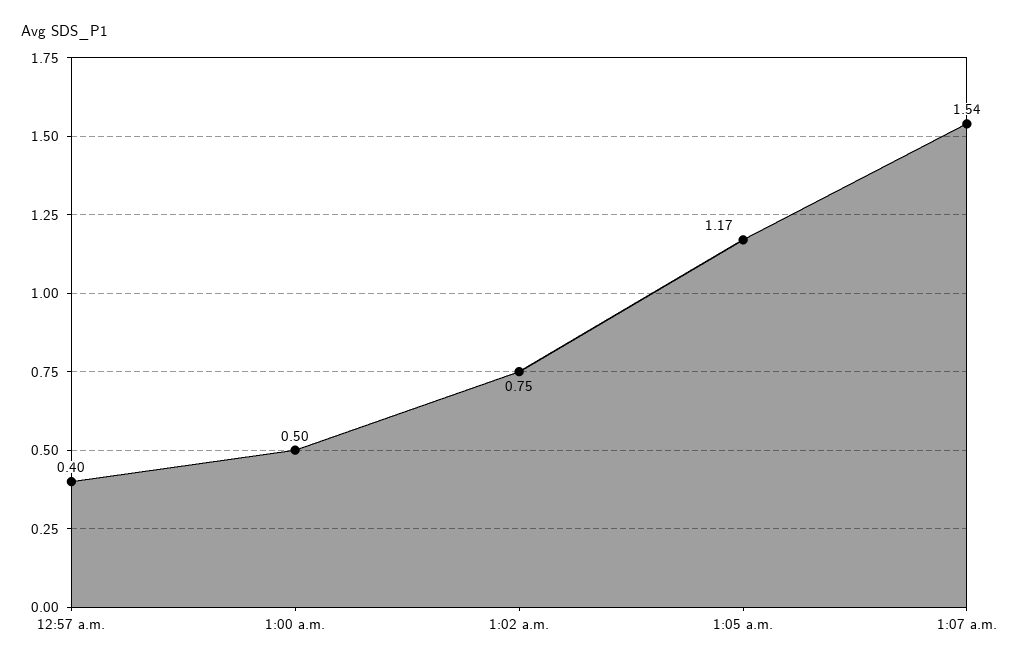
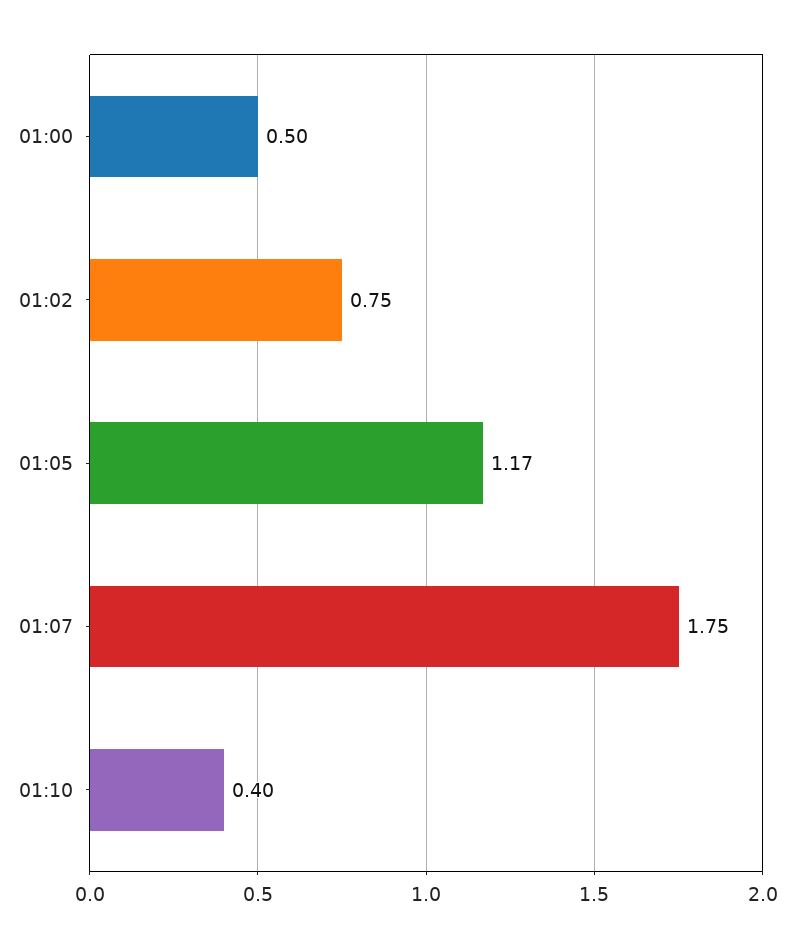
12:57 a.m.: 0.4 -> none
1:07 a.m.: 1.54 -> 1.75
01:10: none -> 0.4

